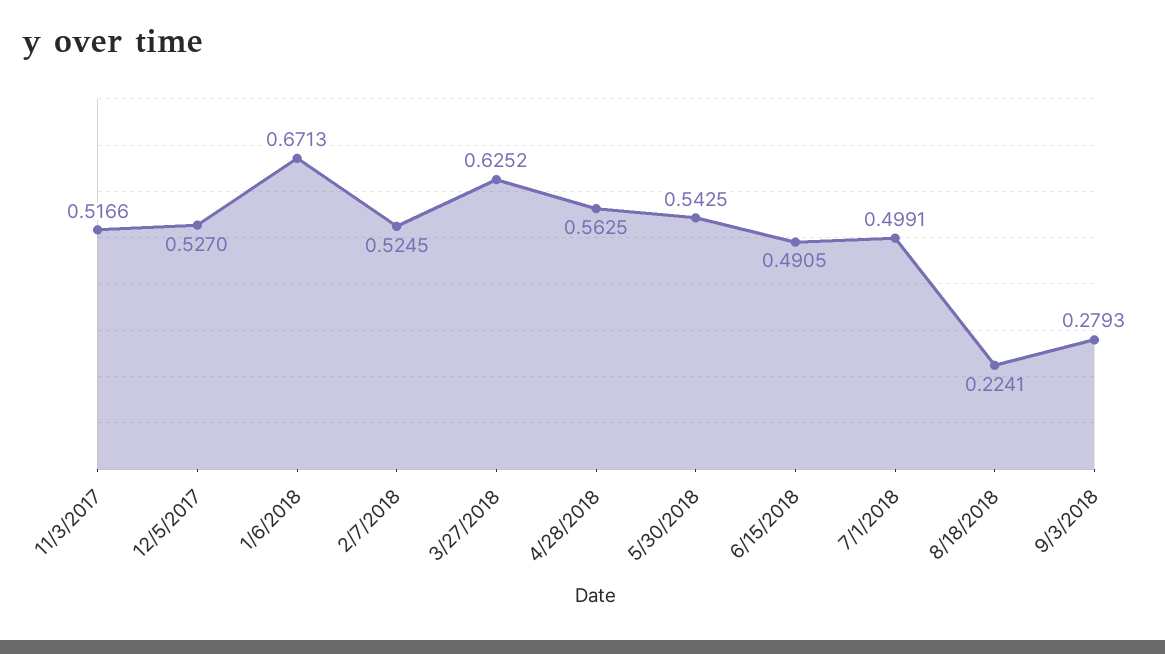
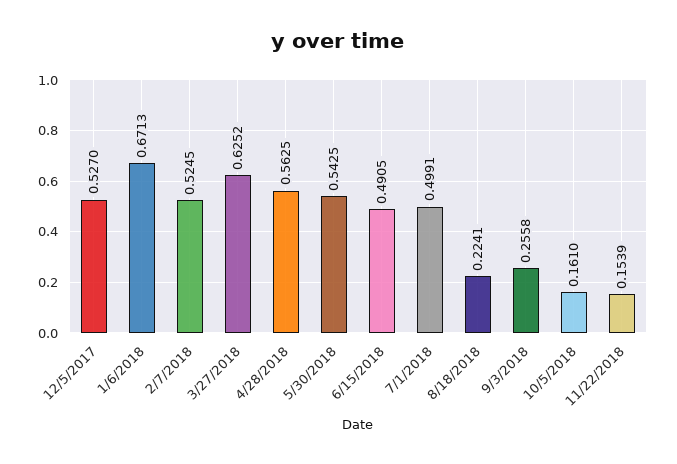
11/3/2017: 0.5166 -> none
9/3/2018: 0.2793 -> 0.2558
10/5/2018: none -> 0.161
11/22/2018: none -> 0.1539

